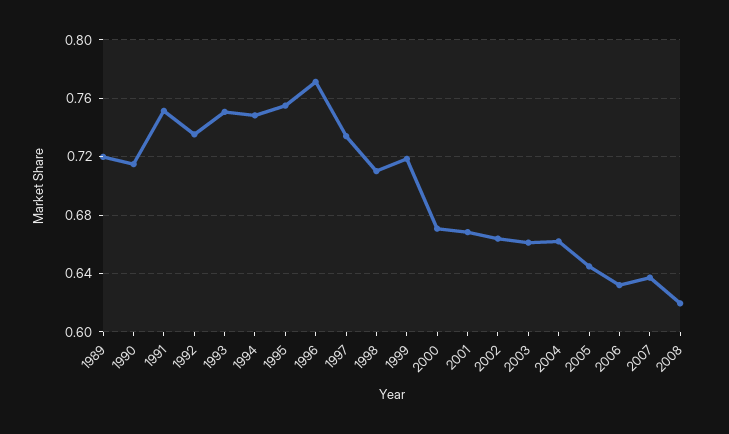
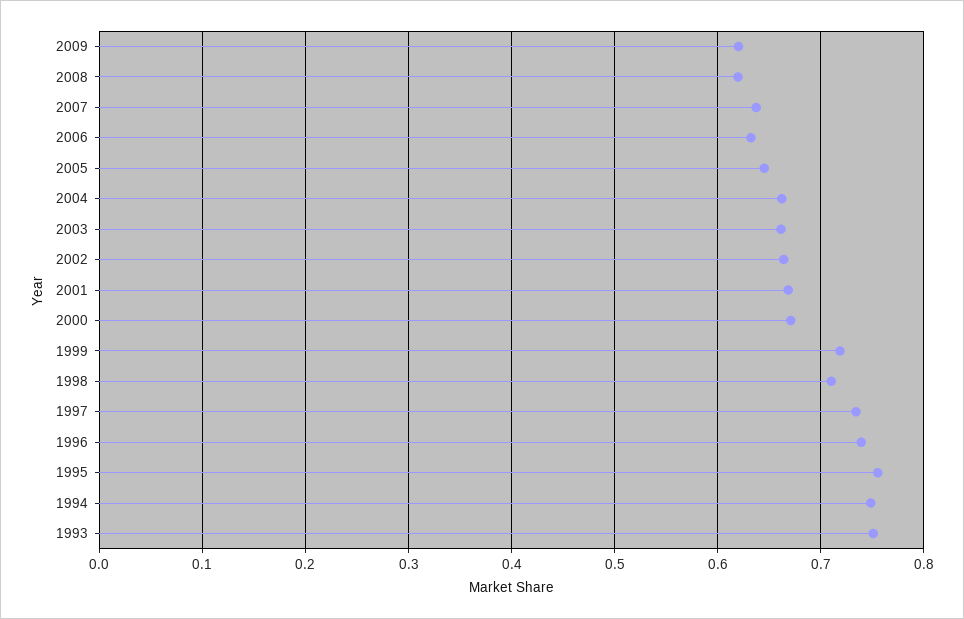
1989: 0.72 -> none
1990: 0.715 -> none
1991: 0.75 -> none
1992: 0.735 -> none
1996: 0.77 -> 0.74
2009: none -> 0.62

